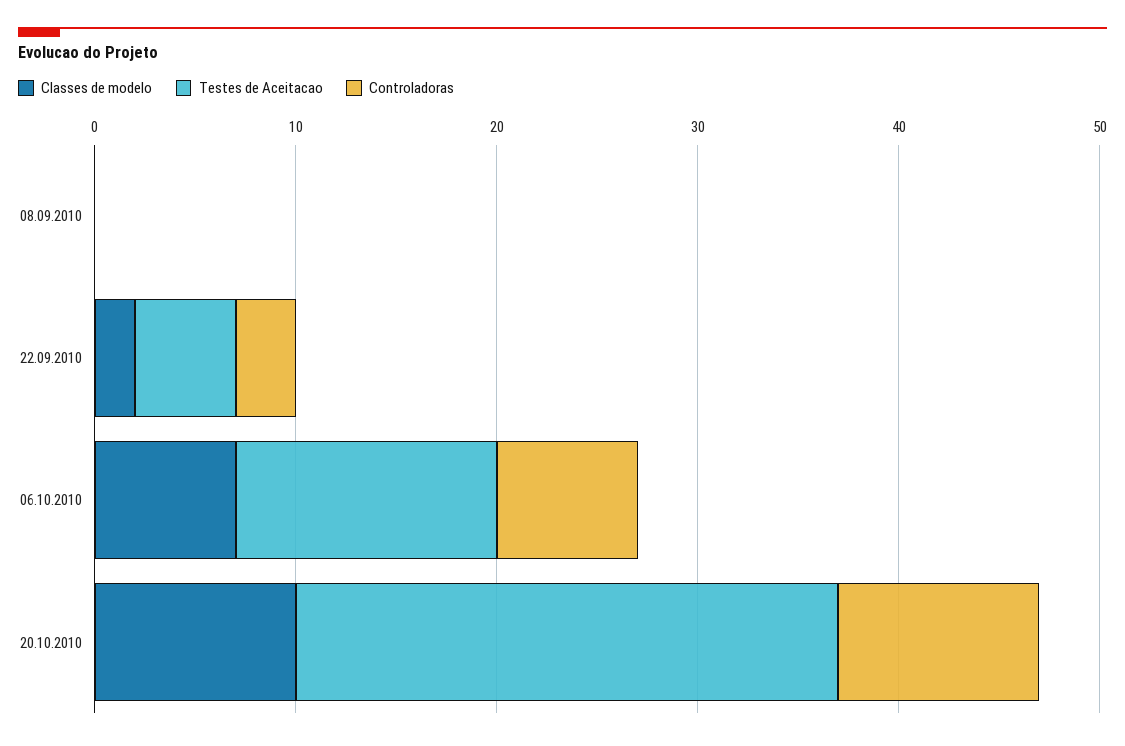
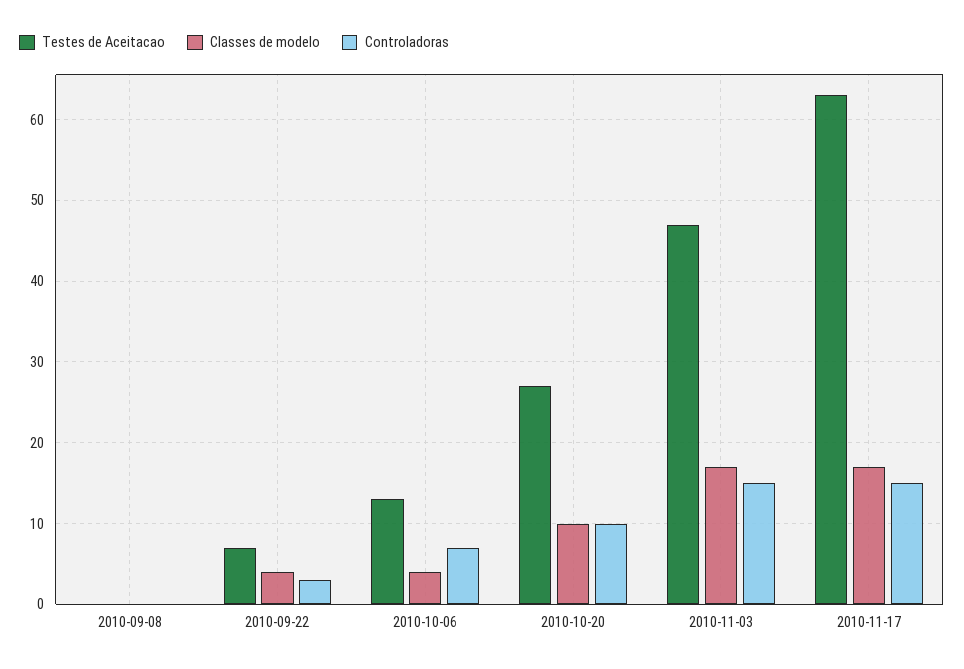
Classes de modelo, 22.09.2010: 2 -> 4
Testes de Aceitacao, 22.09.2010: 5 -> 7
Classes de modelo, 06.10.2010: 7 -> 4
Testes de Aceitacao, 2010-11-03: none -> 47
Classes de modelo, 2010-11-03: none -> 17
Controladoras, 2010-11-03: none -> 15
Testes de Aceitacao, 2010-11-17: none -> 63
Classes de modelo, 2010-11-17: none -> 17
Controladoras, 2010-11-17: none -> 15

